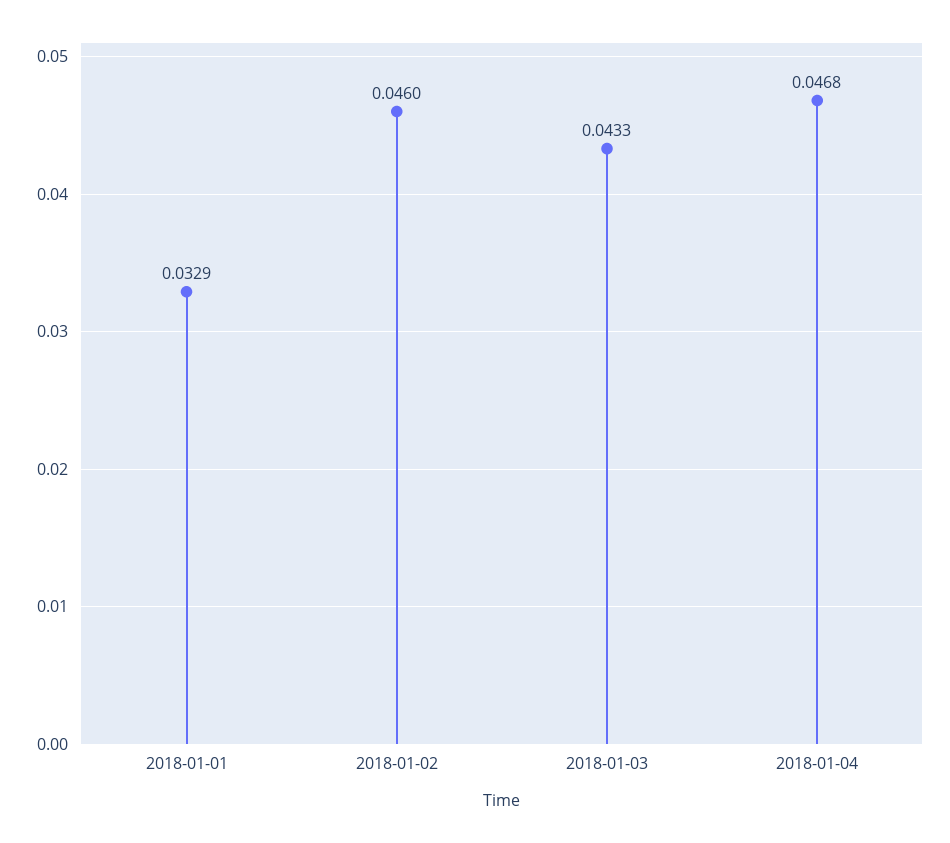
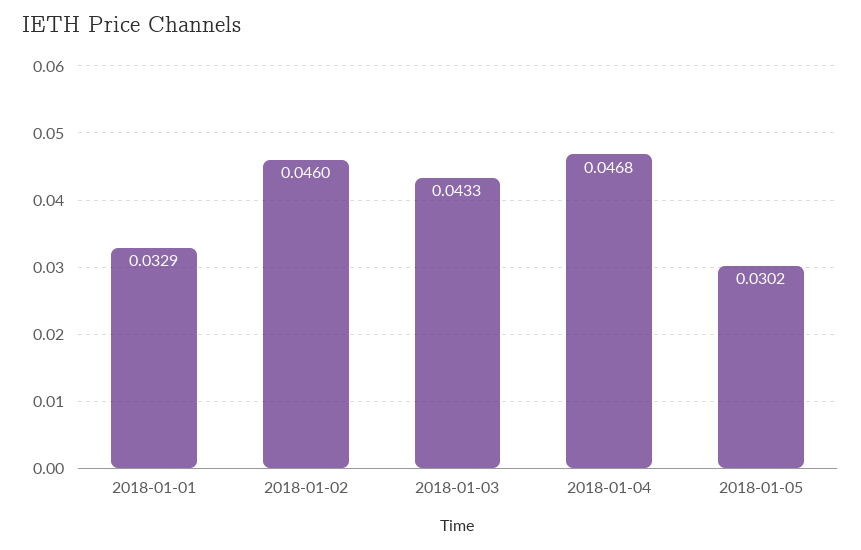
2018-01-05: none -> 0.0302

